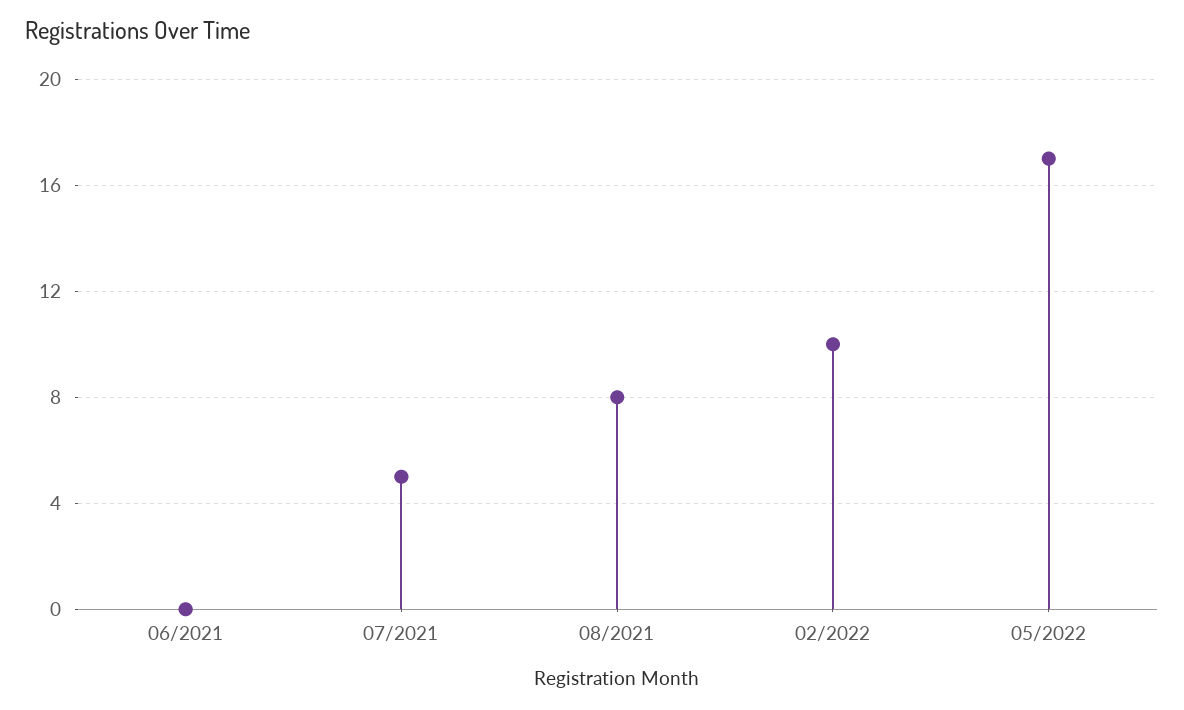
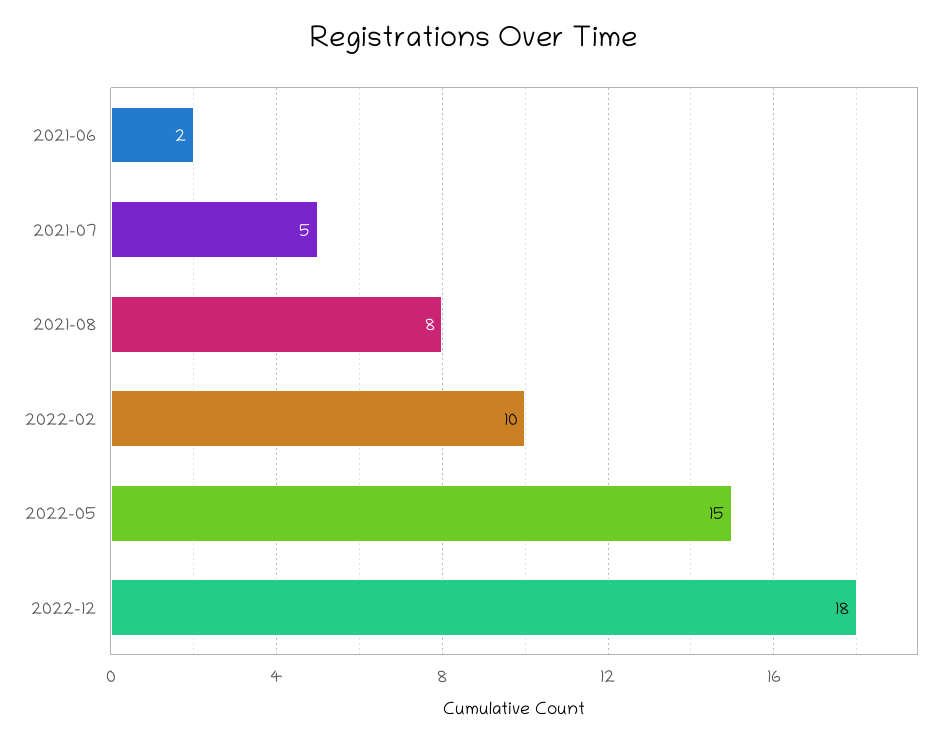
06/2021: 0 -> 2
05/2022: 17 -> 15
2022-12: none -> 18

